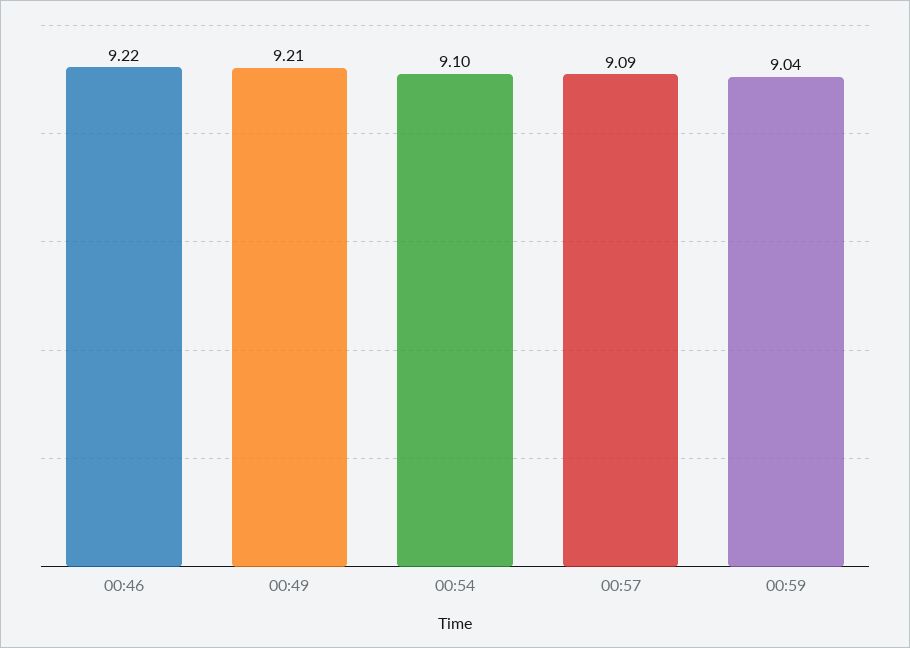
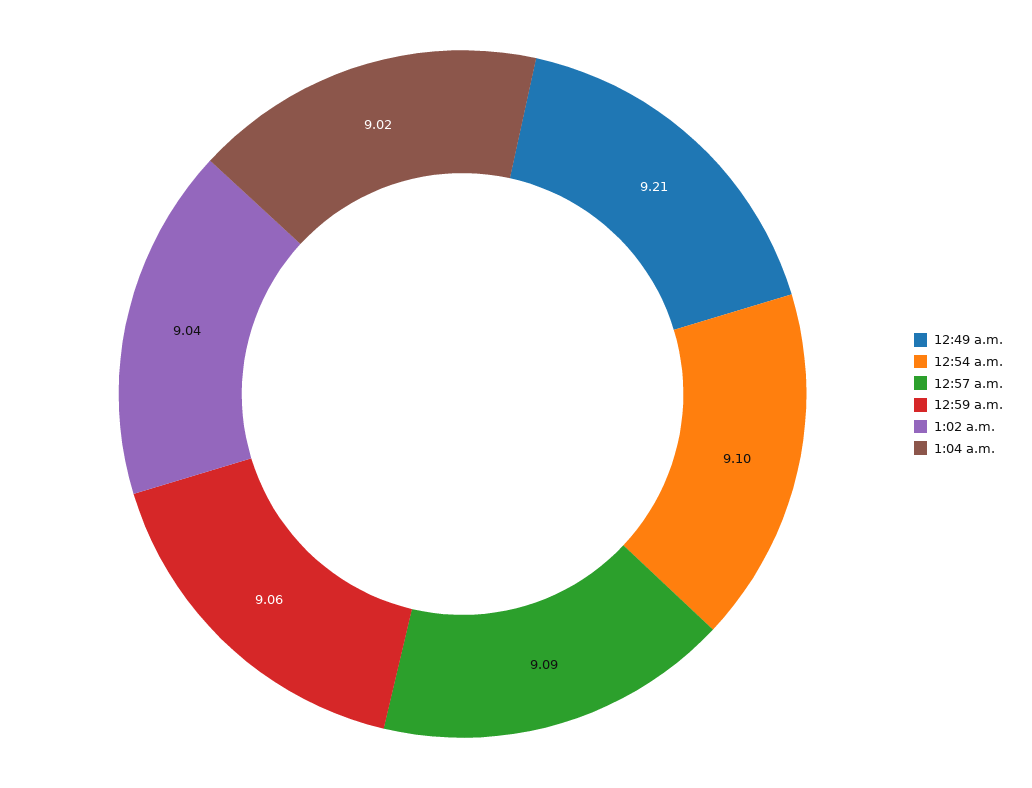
00:46: 9.22 -> none
00:59: 9.04 -> 9.06
1:02 a.m.: none -> 9.04
1:04 a.m.: none -> 9.02

